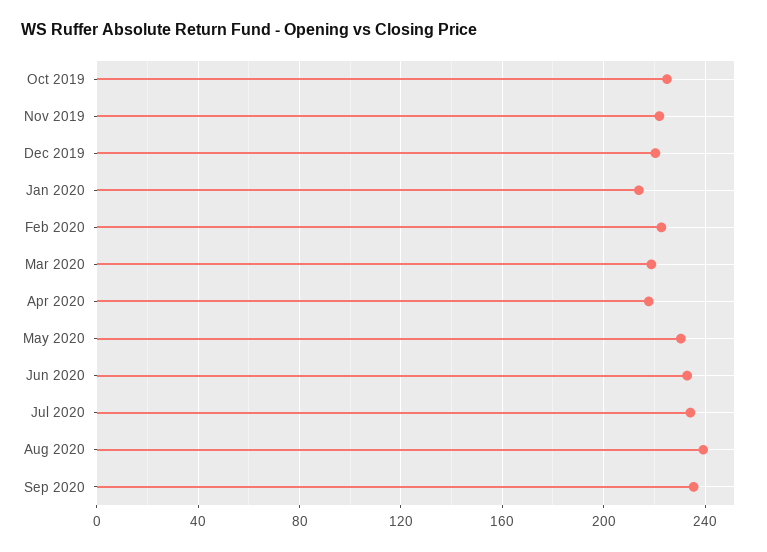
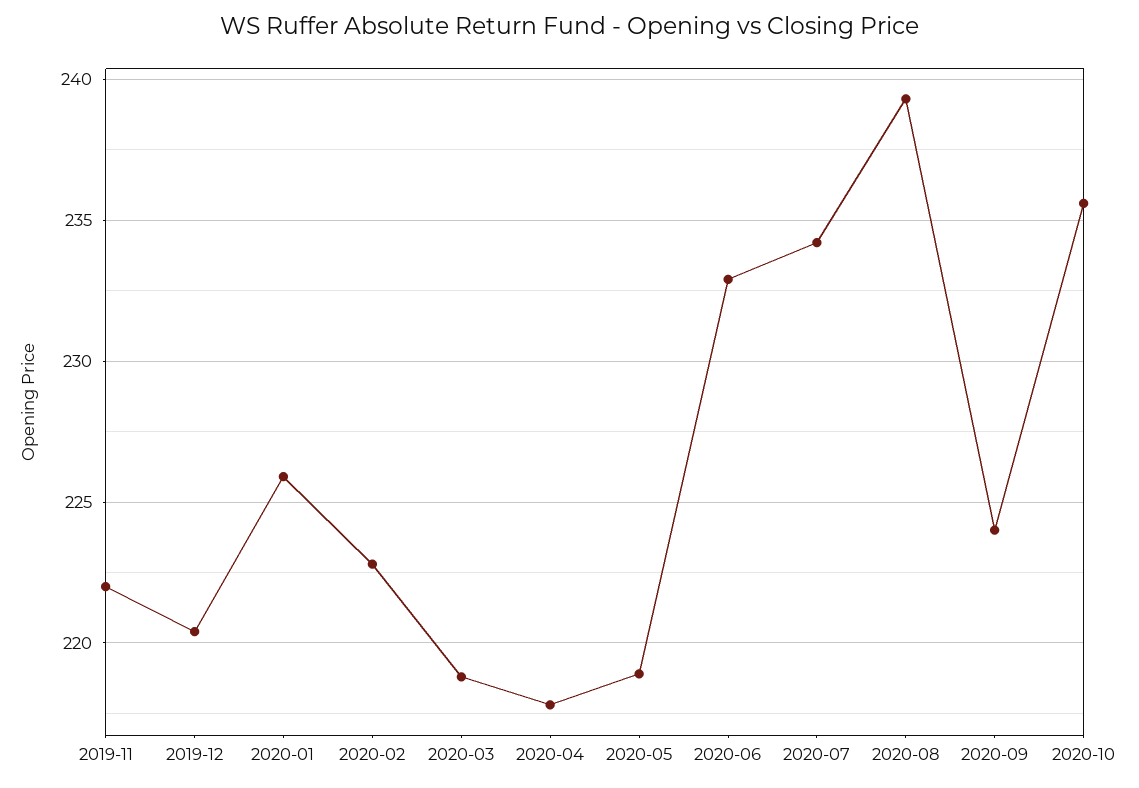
Oct 2019: 225 -> none
Jan 2020: 215 -> 226
May 2020: 230 -> 219
Sep 2020: 235 -> 224
2020-10: none -> 235.5

